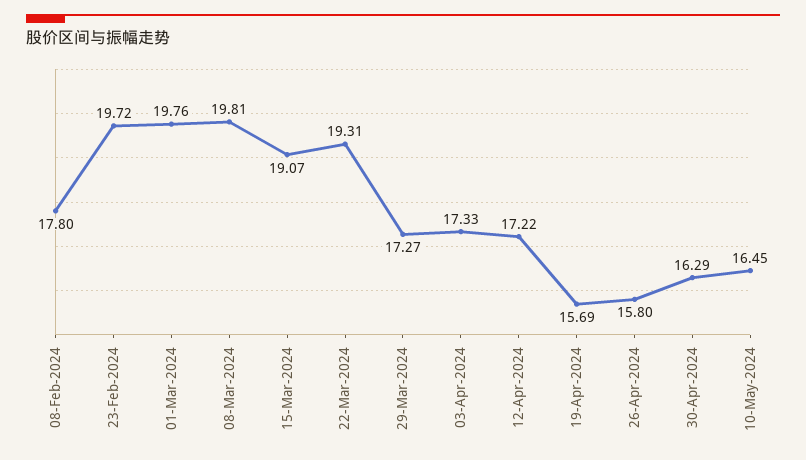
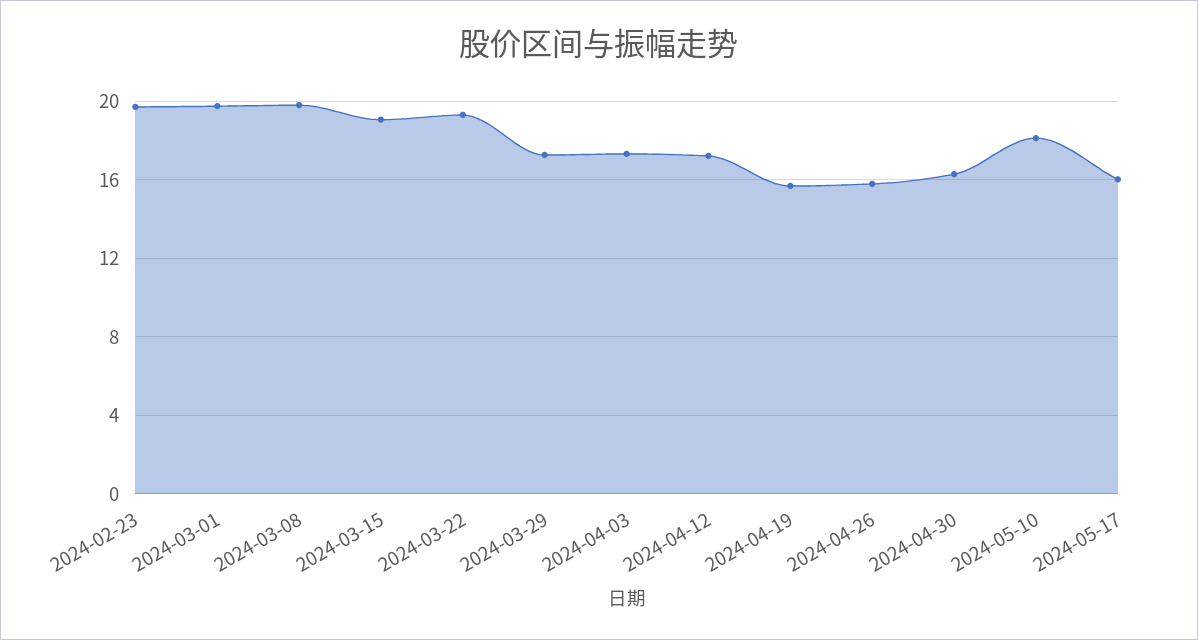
08-Feb-2024: 17.8 -> none
10-May-2024: 16.45 -> 18
2024-05-17: none -> 16

